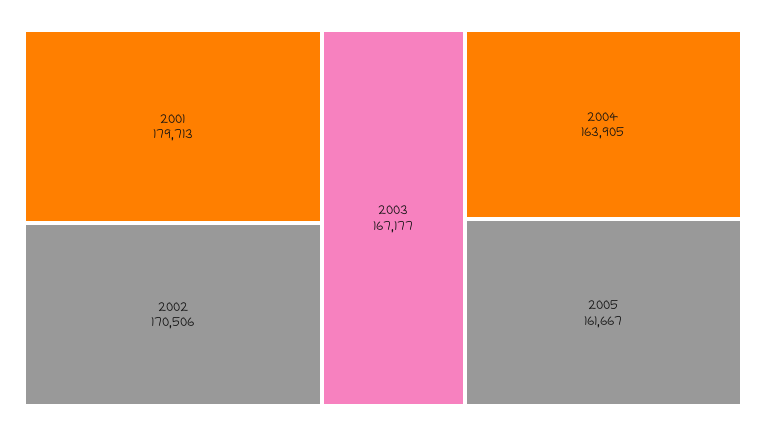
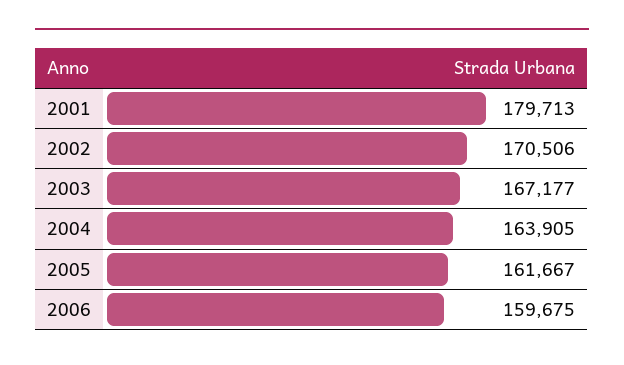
2006: none -> 159675

